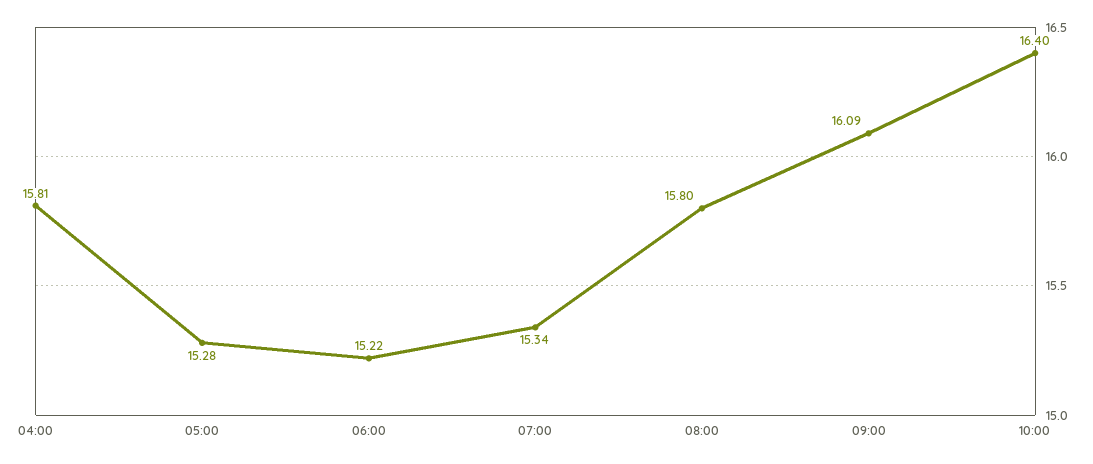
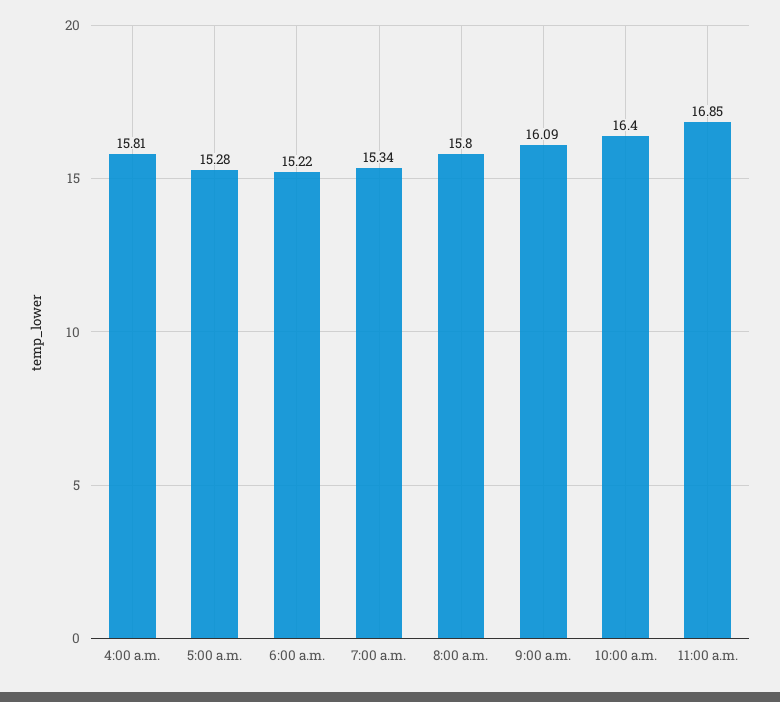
11:00 a.m.: none -> 16.85

